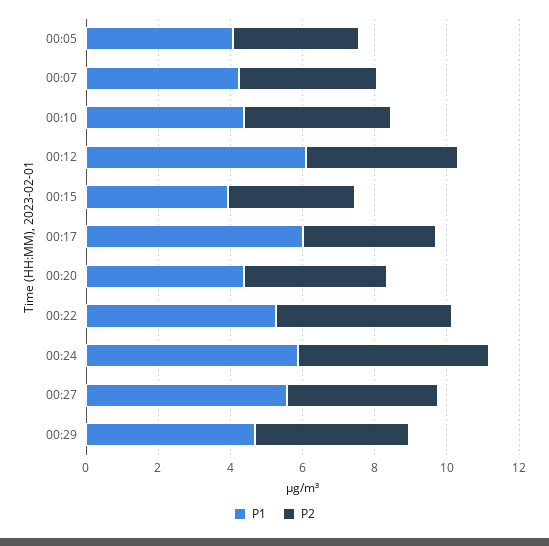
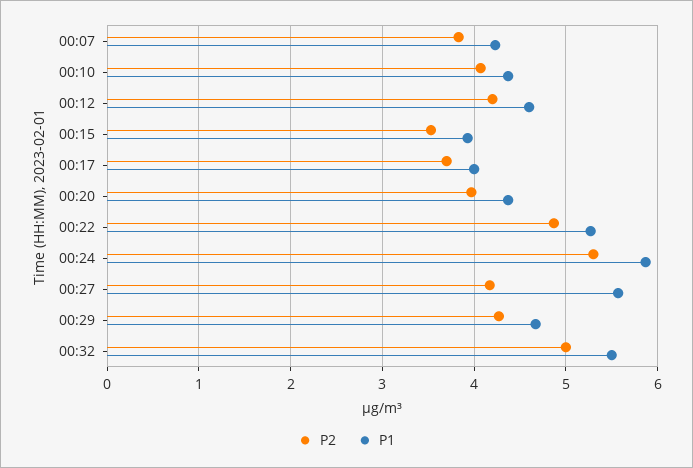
P1, 00:05: 4 -> none
P2, 00:05: 3.5 -> none
P1, 00:12: 6 -> 4.6
P1, 00:17: 6 -> 4
P2, 00:32: none -> 5
P1, 00:32: none -> 5.5

